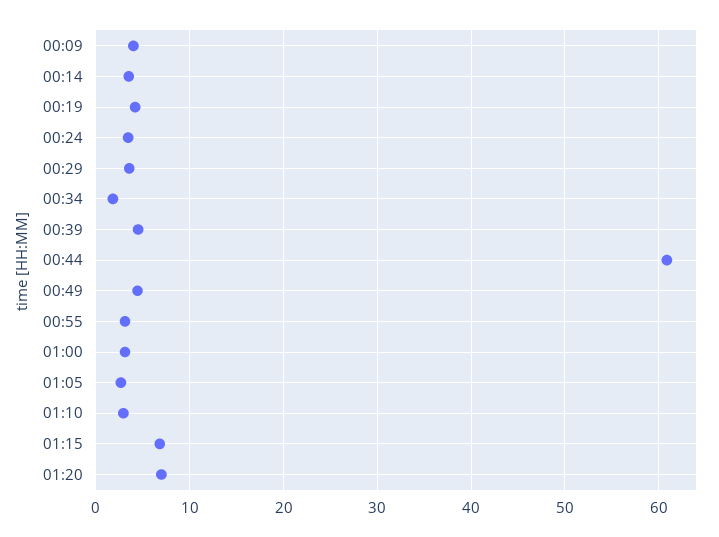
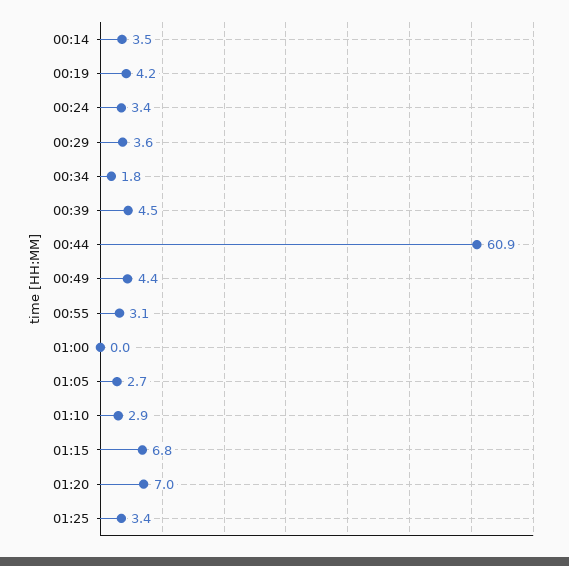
00:09: 4 -> none
01:00: 3 -> 0
01:25: none -> 3.4

